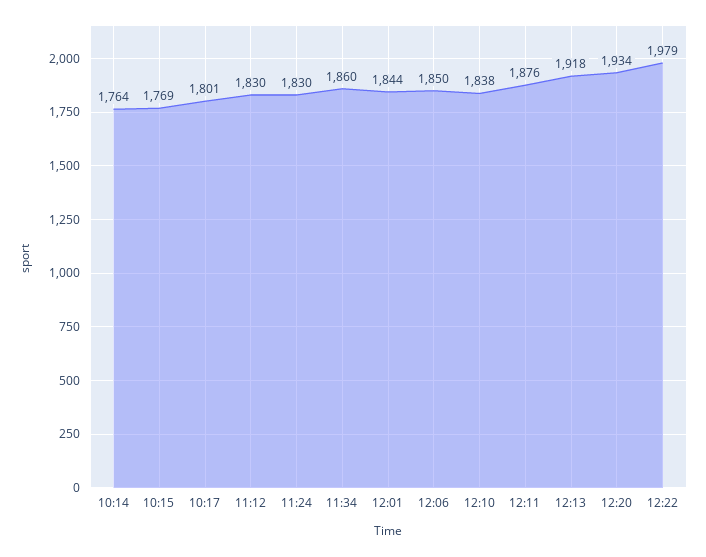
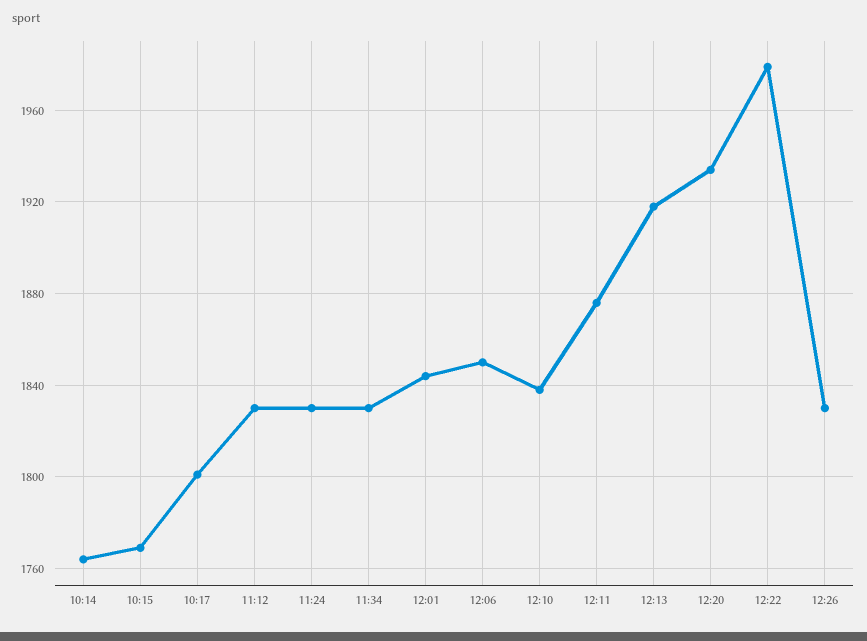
11:34: 1860 -> 1830
12:26: none -> 1830

